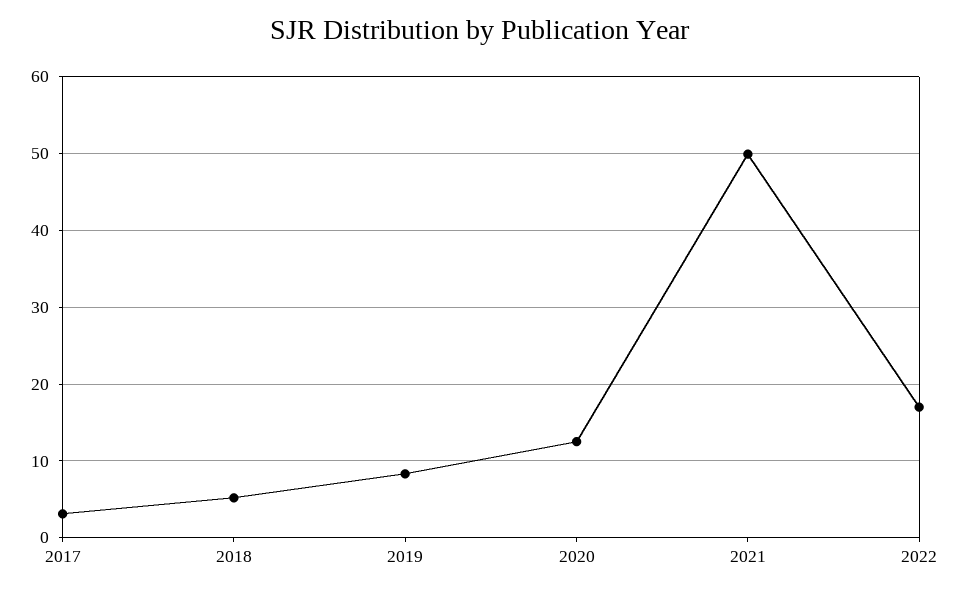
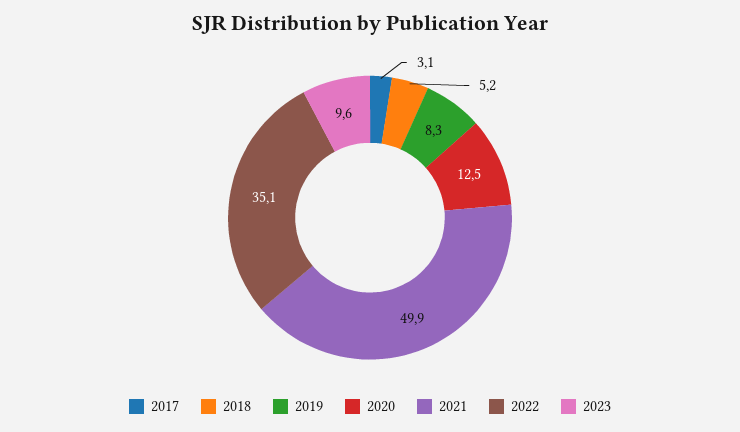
2022: 17 -> 35.1
2023: none -> 9.6

